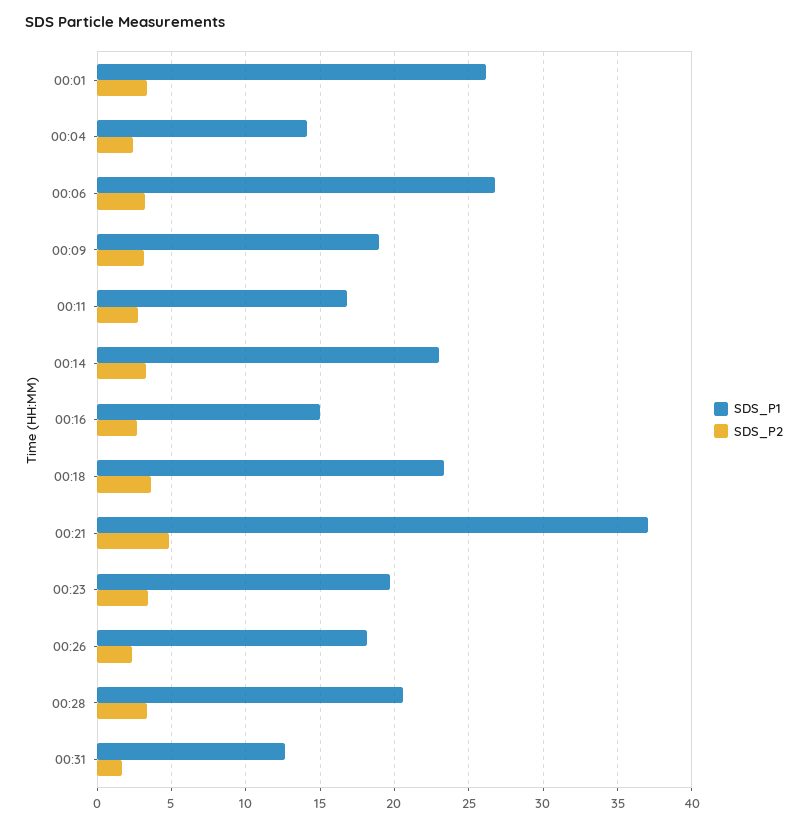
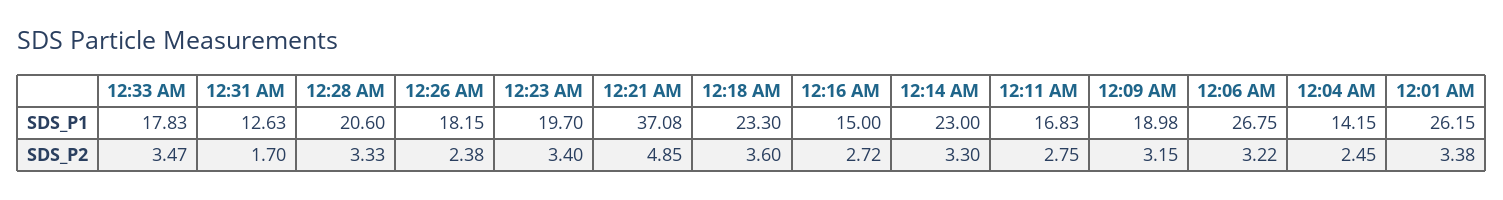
SDS_P1, 12:33 AM: none -> 17.83
SDS_P2, 12:33 AM: none -> 3.47

